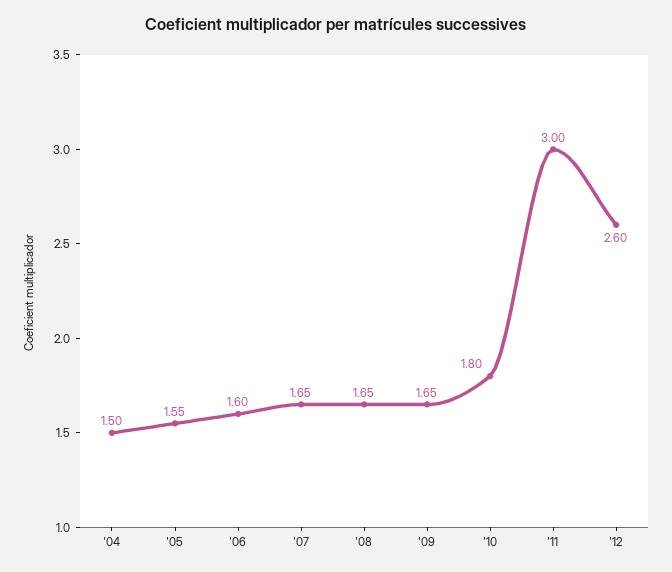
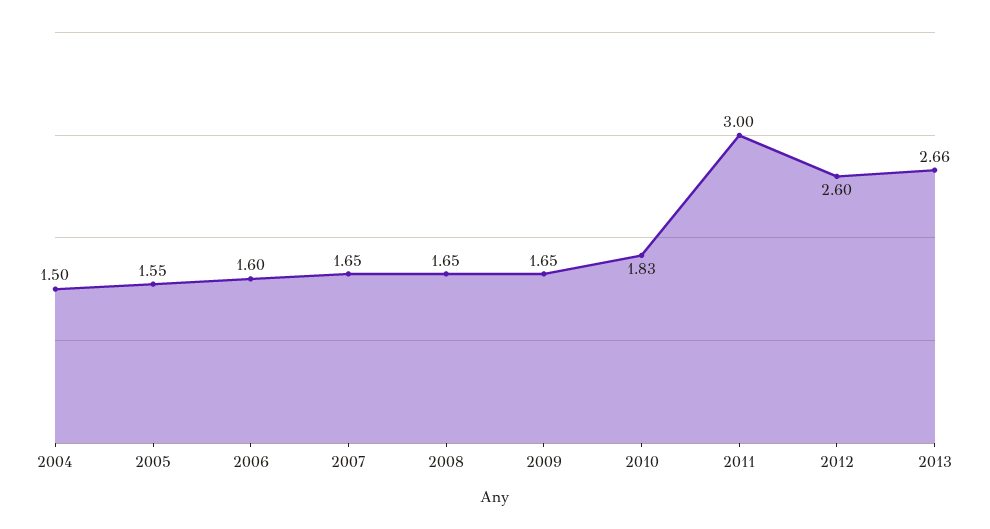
'10: 1.8 -> 1.83
2013: none -> 2.66

